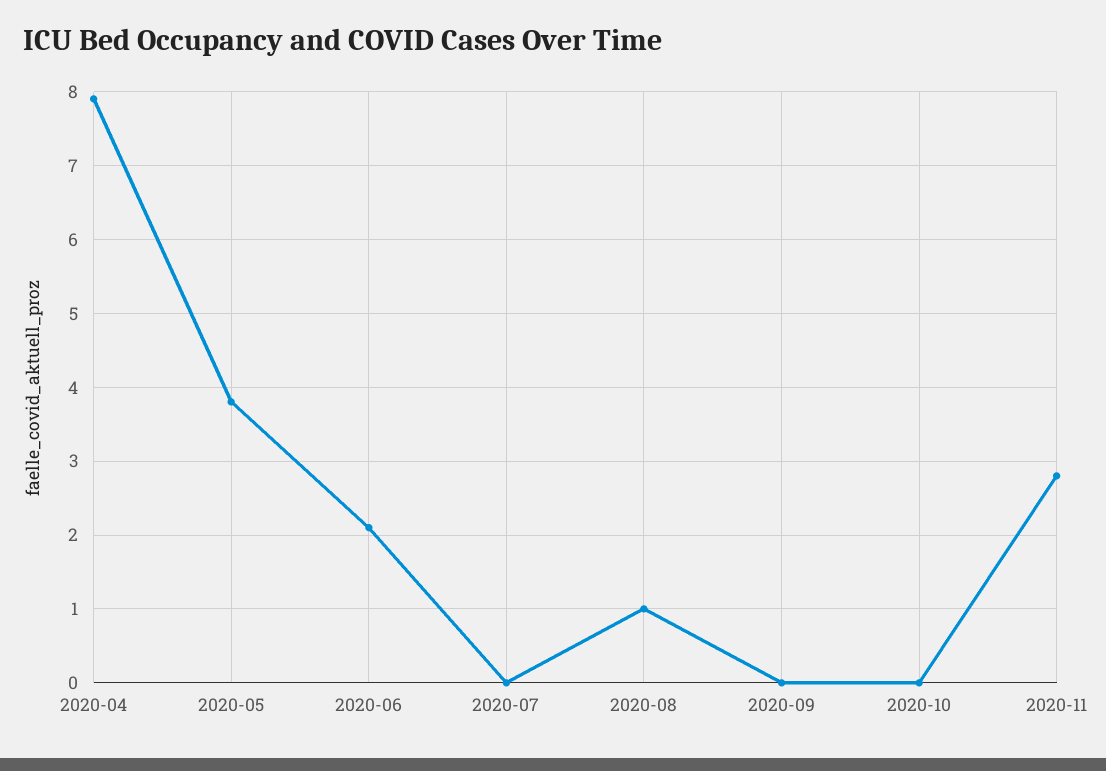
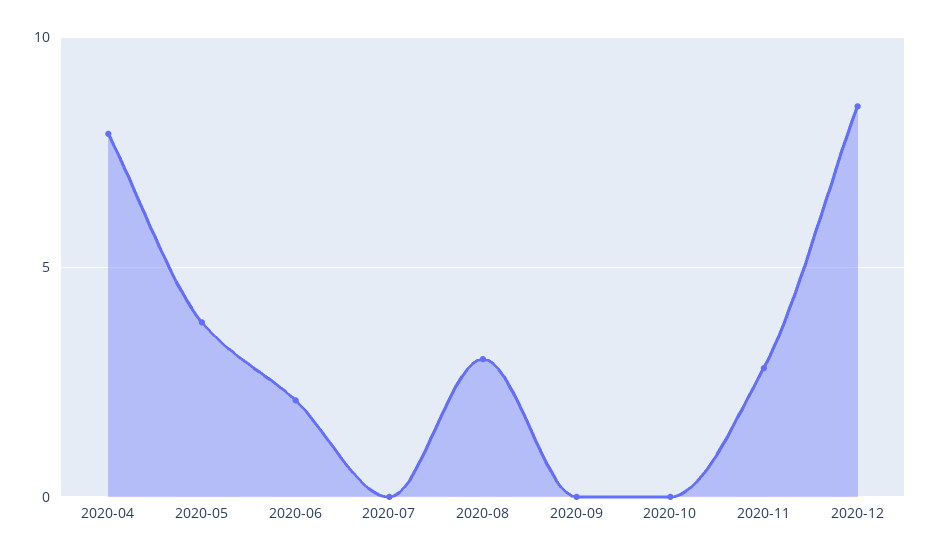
2020-08: 1 -> 3
2020-12: none -> 8.5

